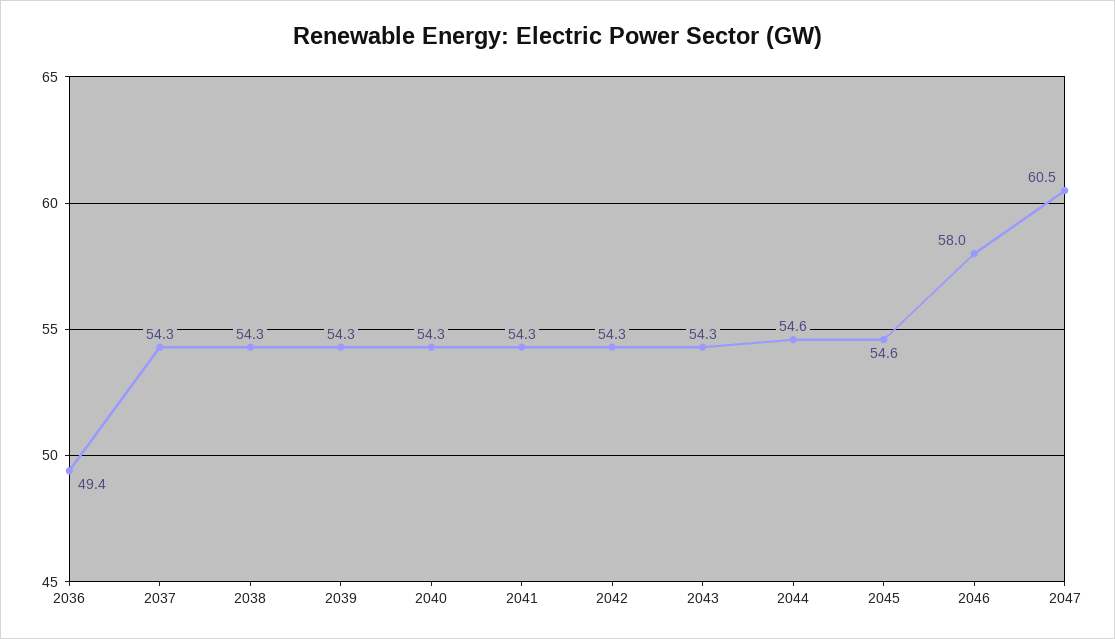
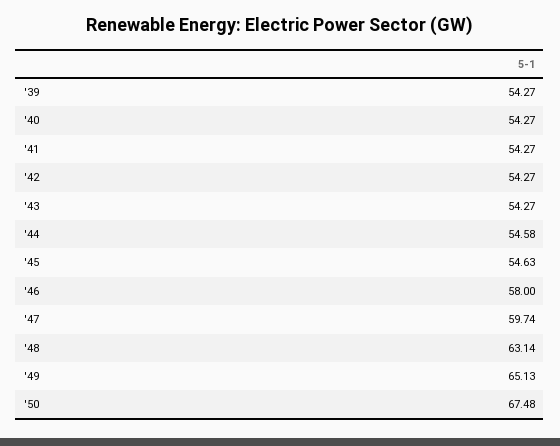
2036: 49.4 -> none
2037: 54.3 -> none
2038: 54.3 -> none
2047: 60.5 -> 59.74
'48: none -> 63.14
'49: none -> 65.13
'50: none -> 67.48

